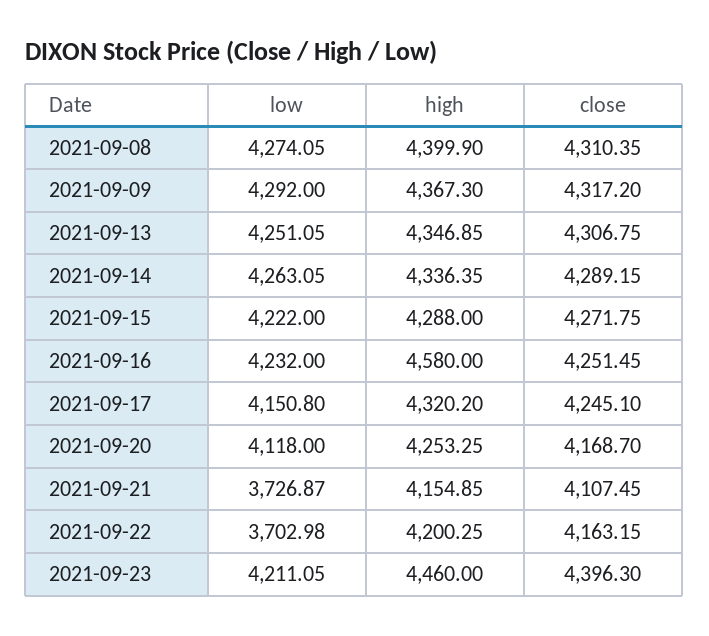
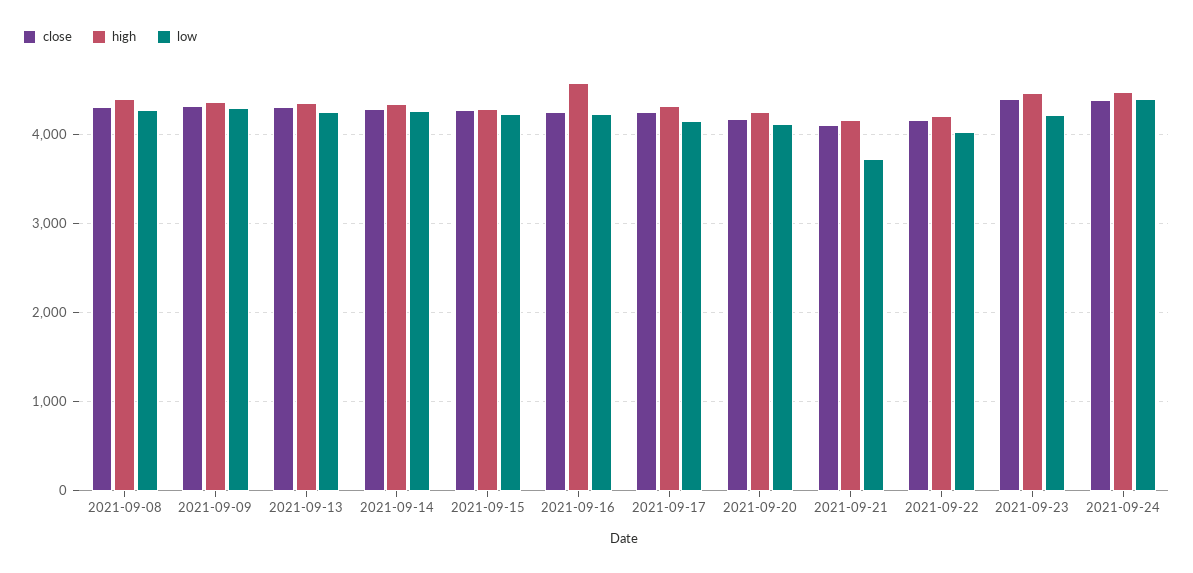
low, 2021-09-22: 3702.98 -> 4000
close, 2021-09-24: none -> 4400
high, 2021-09-24: none -> 4500
low, 2021-09-24: none -> 4400

